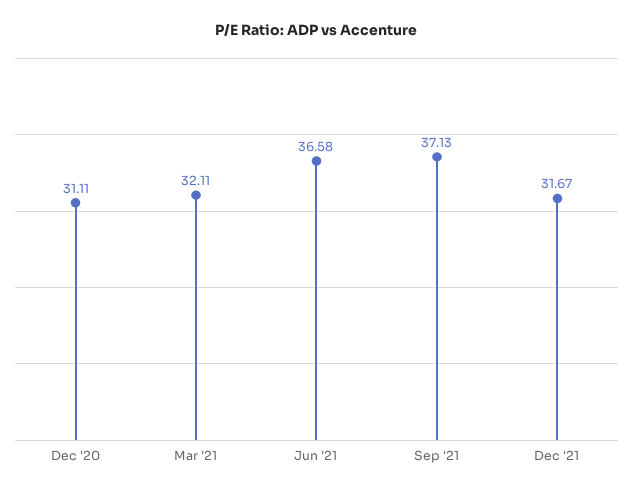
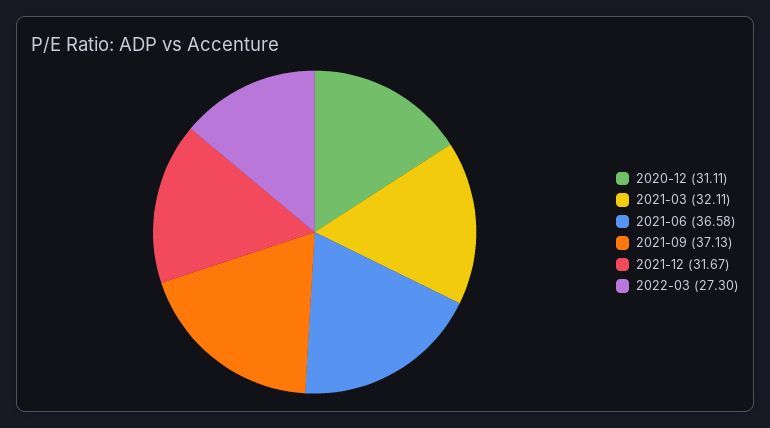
2022-03: none -> 27.3

